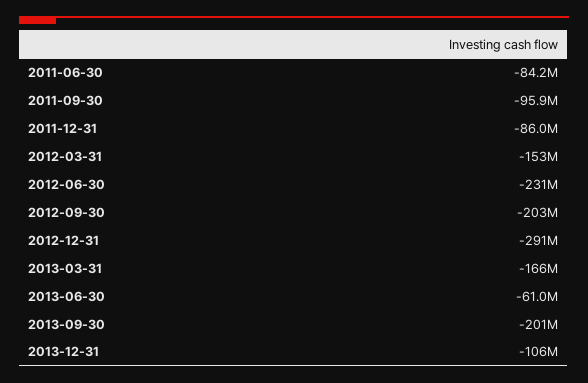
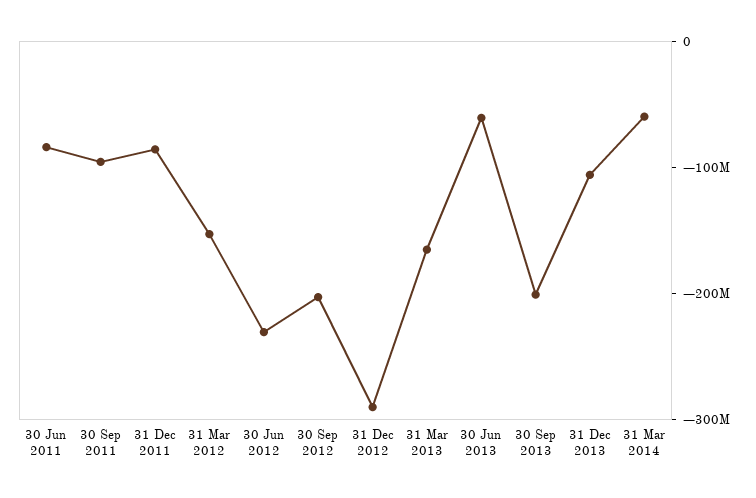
31 Mar 2014: none -> -60000000

